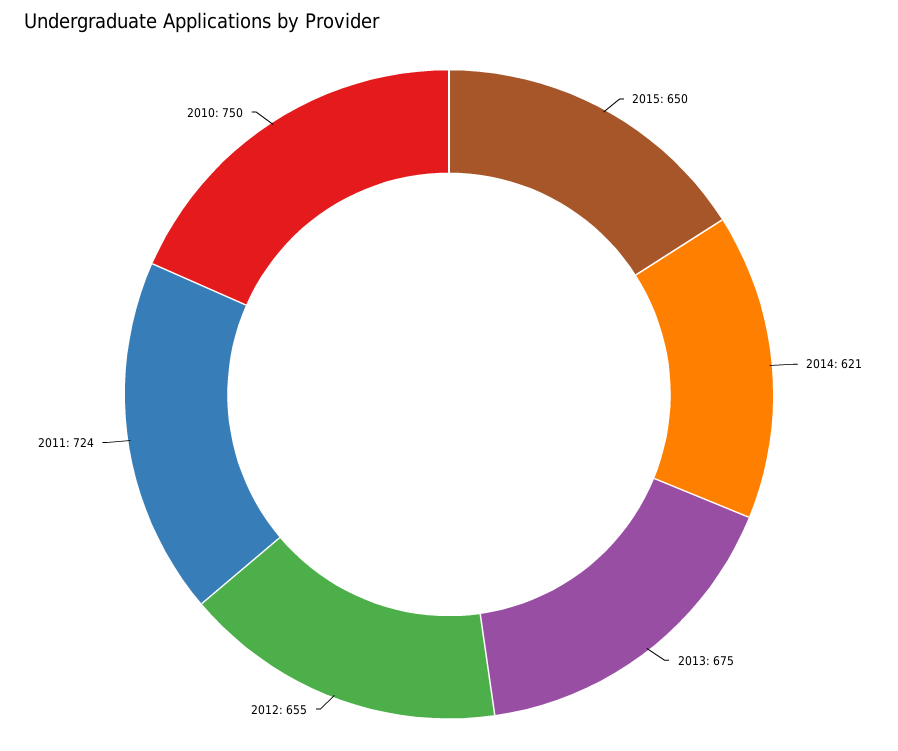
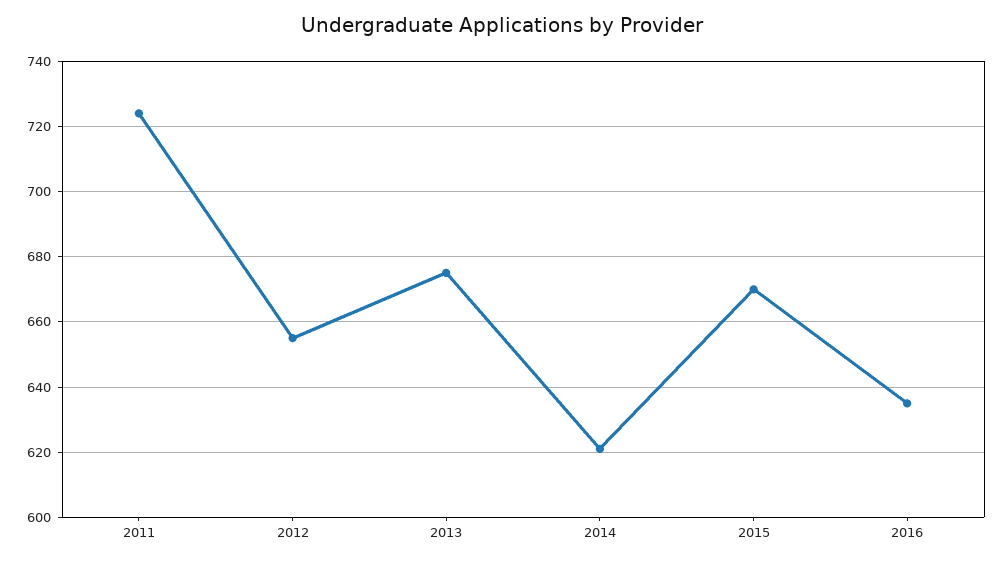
2015: 650 -> 670
2010: 750 -> none
2016: none -> 635

